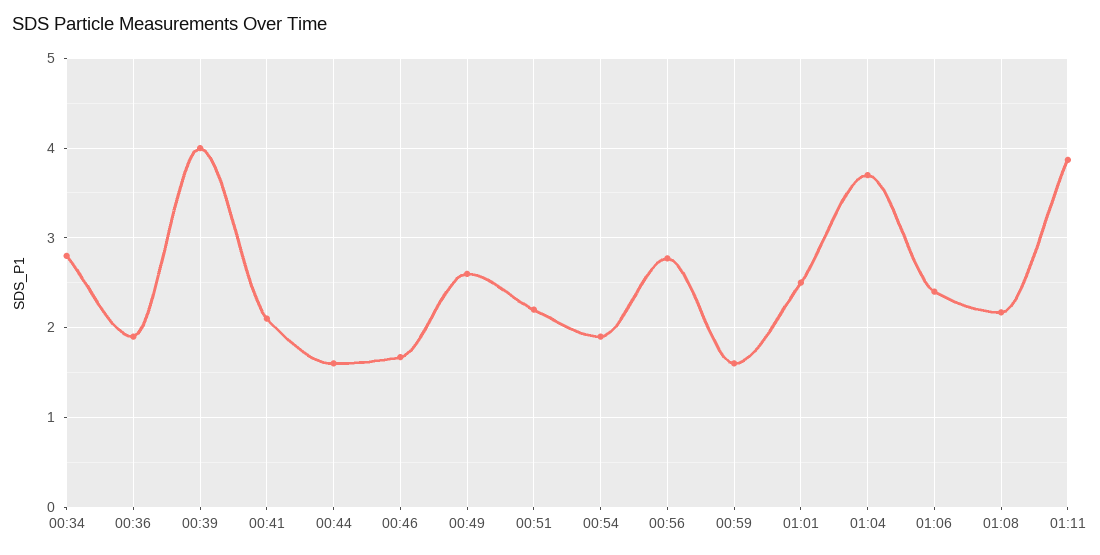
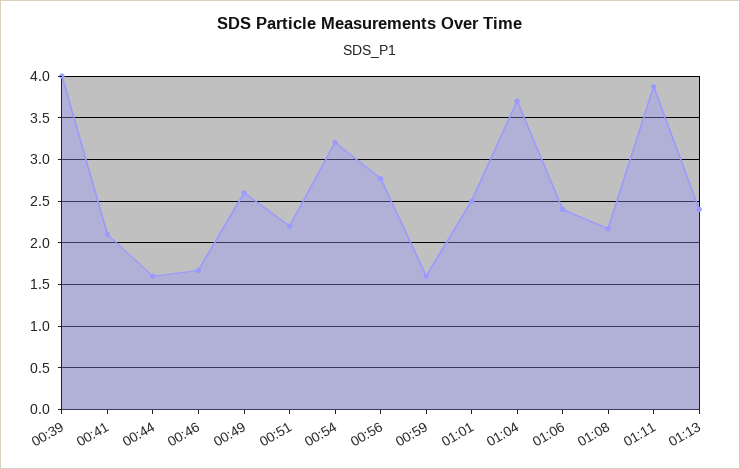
00:34: 2.8 -> none
00:36: 1.9 -> none
00:54: 1.9 -> 3.2
01:13: none -> 2.4

